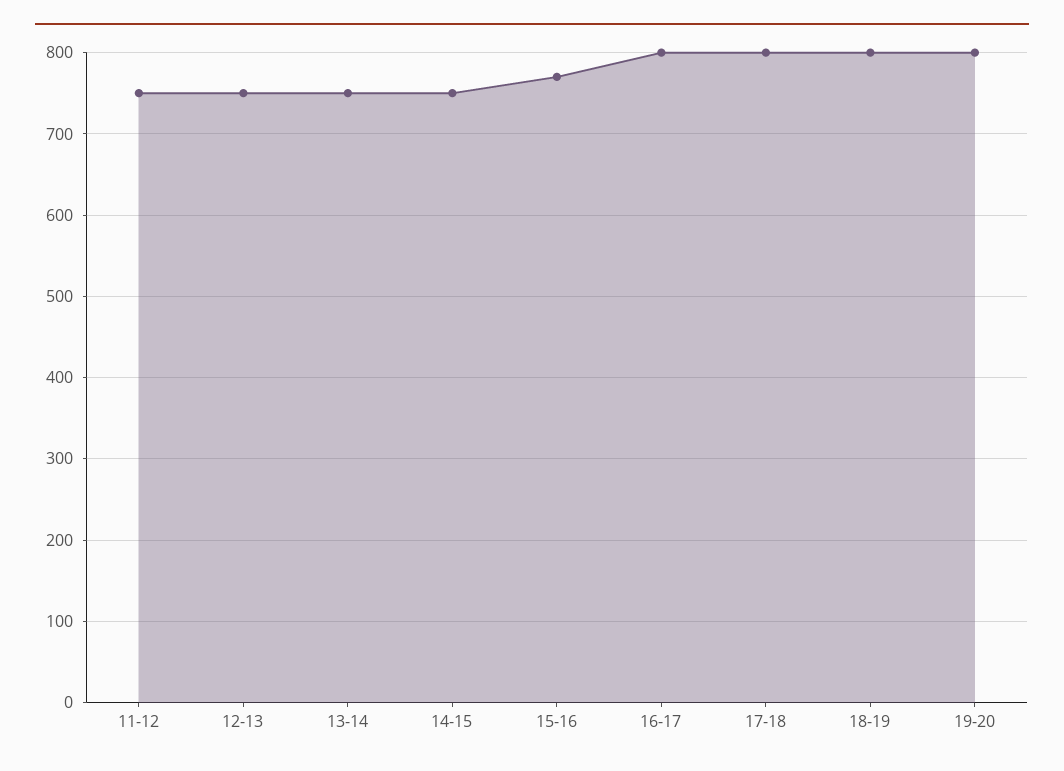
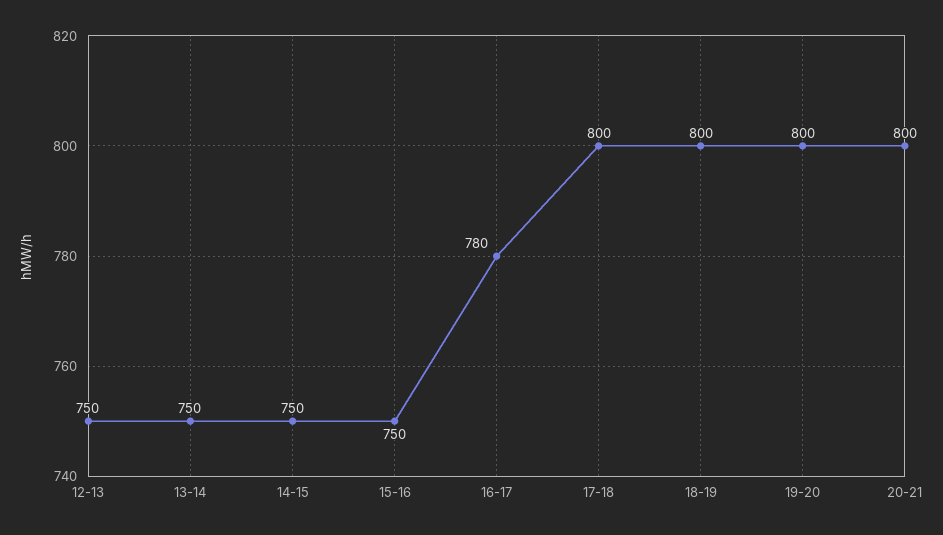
11-12: 750 -> none
15-16: 770 -> 750
16-17: 800 -> 780
20-21: none -> 800

